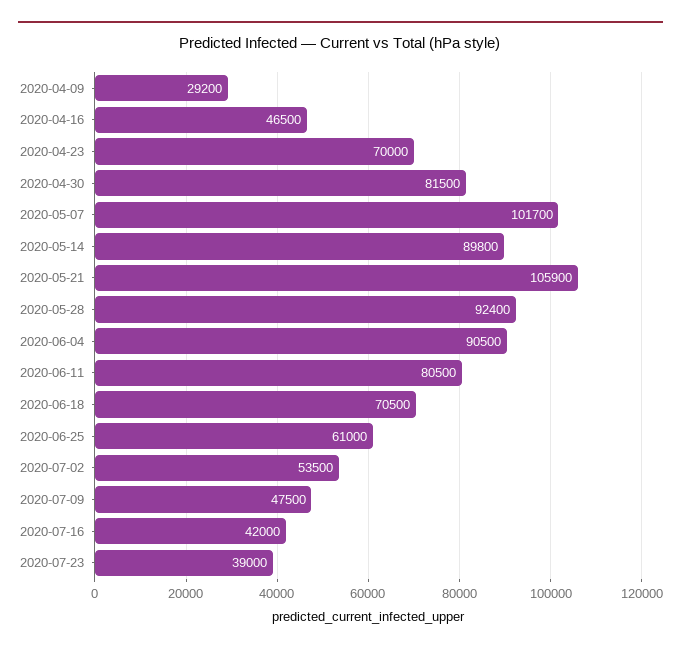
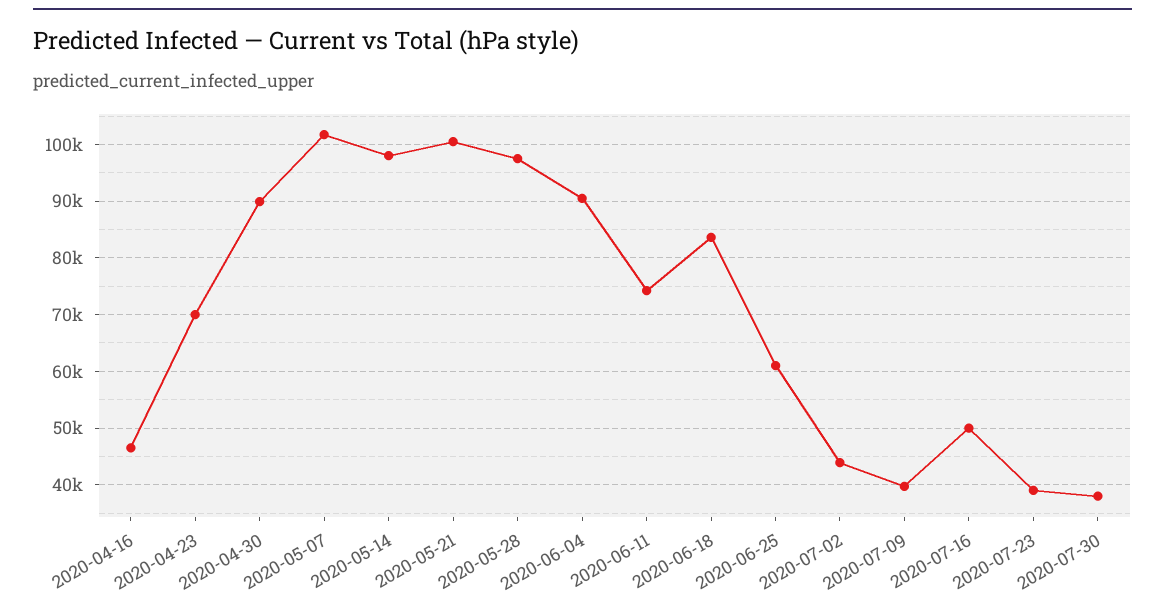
2020-04-09: 29200 -> none
2020-04-30: 81500 -> 90000
2020-05-14: 89800 -> 98000
2020-05-21: 105900 -> 100000
2020-05-28: 92400 -> 98000
2020-06-11: 80500 -> 74000
2020-06-18: 70500 -> 84000
2020-07-02: 53500 -> 44000
2020-07-09: 47500 -> 40000
2020-07-16: 42000 -> 50000
2020-07-30: none -> 38000

